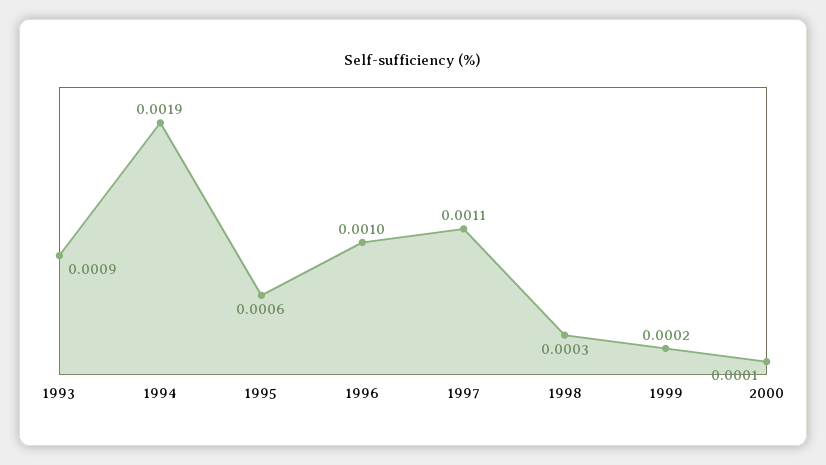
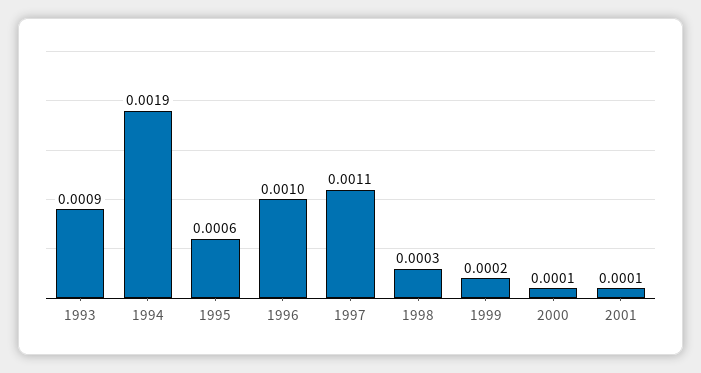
2001: none -> 0.0001

